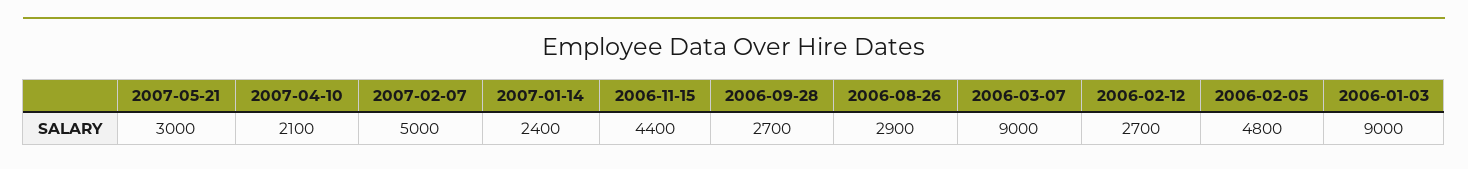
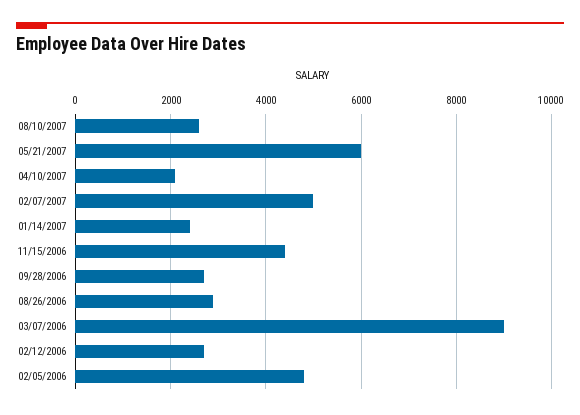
2007-05-21: 3000 -> 6000
2006-01-03: 9000 -> none
08/10/2007: none -> 2600

